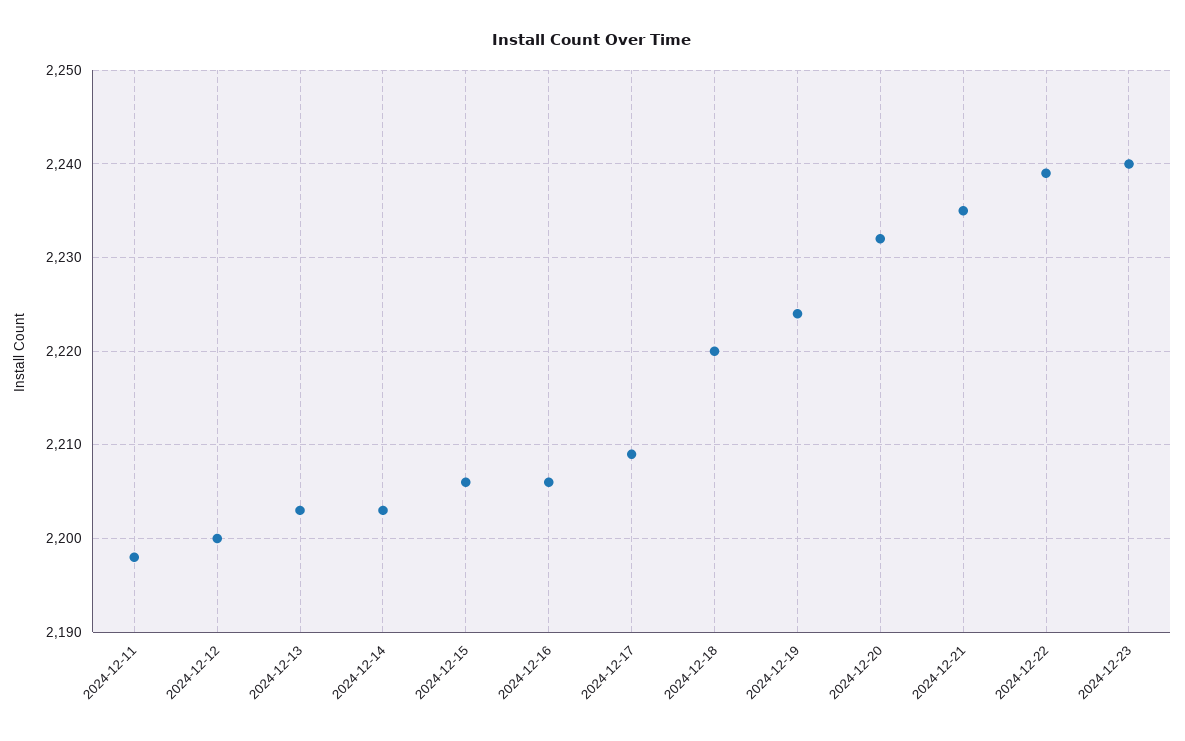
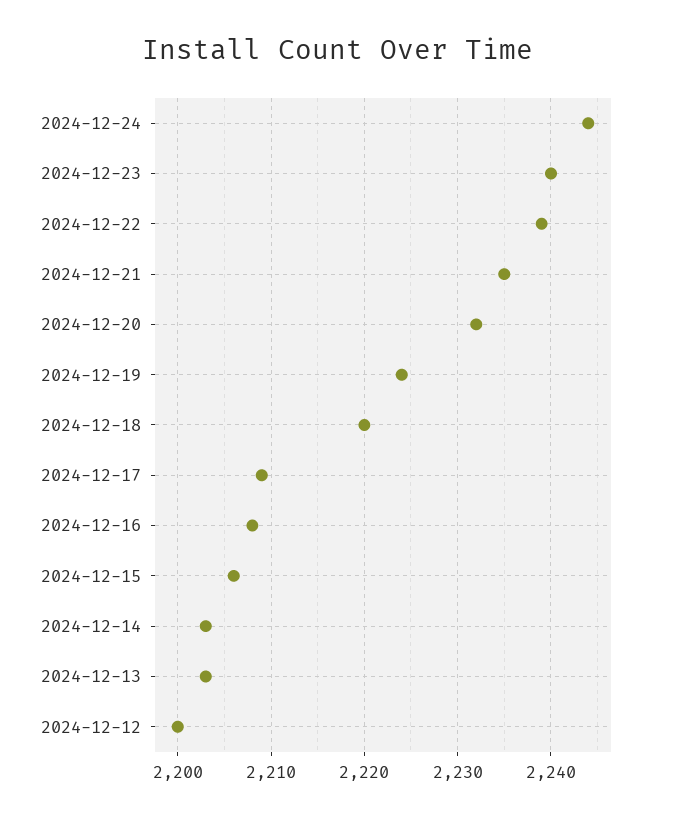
2024-12-11: 2198 -> none
2024-12-16: 2206 -> 2208
2024-12-24: none -> 2244

